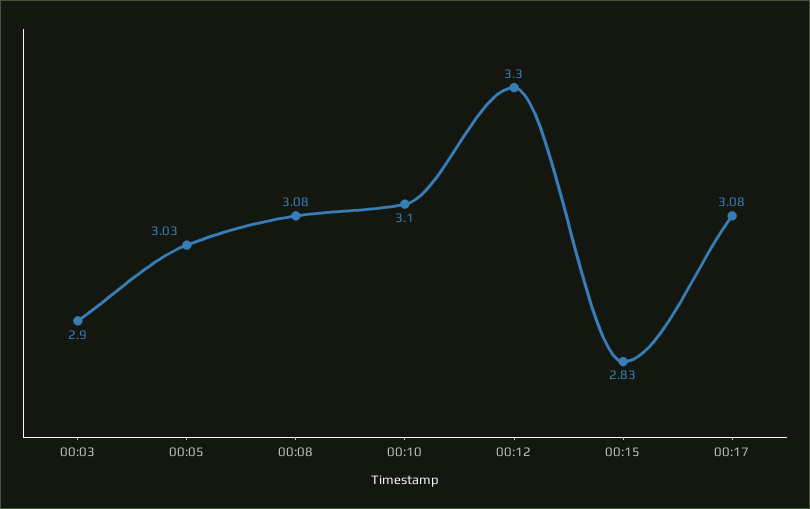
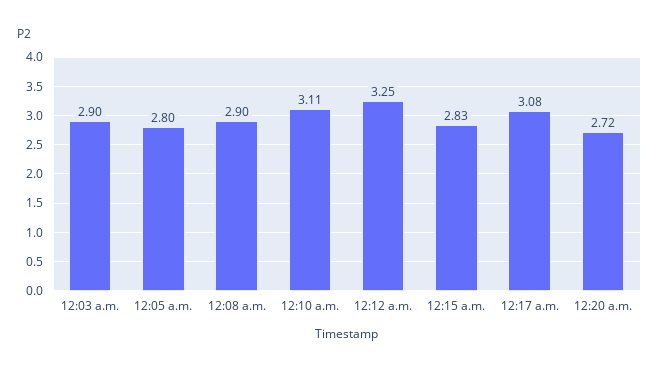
00:05: 3.03 -> 2.8
00:08: 3.08 -> 2.9
00:10: 3.1 -> 3.11
00:12: 3.3 -> 3.25
12:20 a.m.: none -> 2.72

